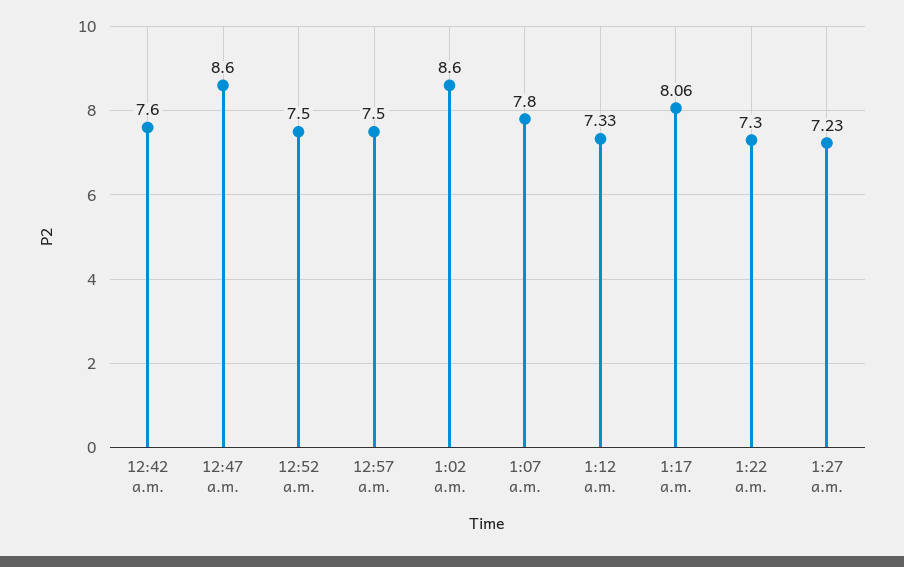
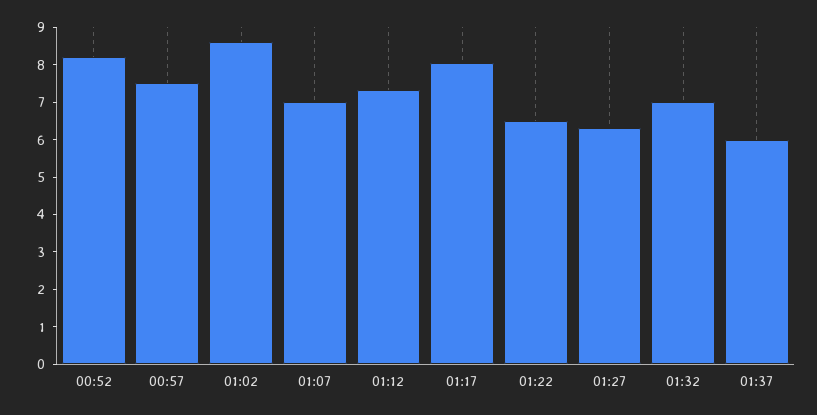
12:42 a.m.: 7.6 -> none
12:47 a.m.: 8.6 -> none
12:52 a.m.: 7.5 -> 8.25
1:07 a.m.: 7.8 -> 7
1:22 a.m.: 7.3 -> 6.5
1:27 a.m.: 7.23 -> 6.25
01:32: none -> 7
01:37: none -> 6

